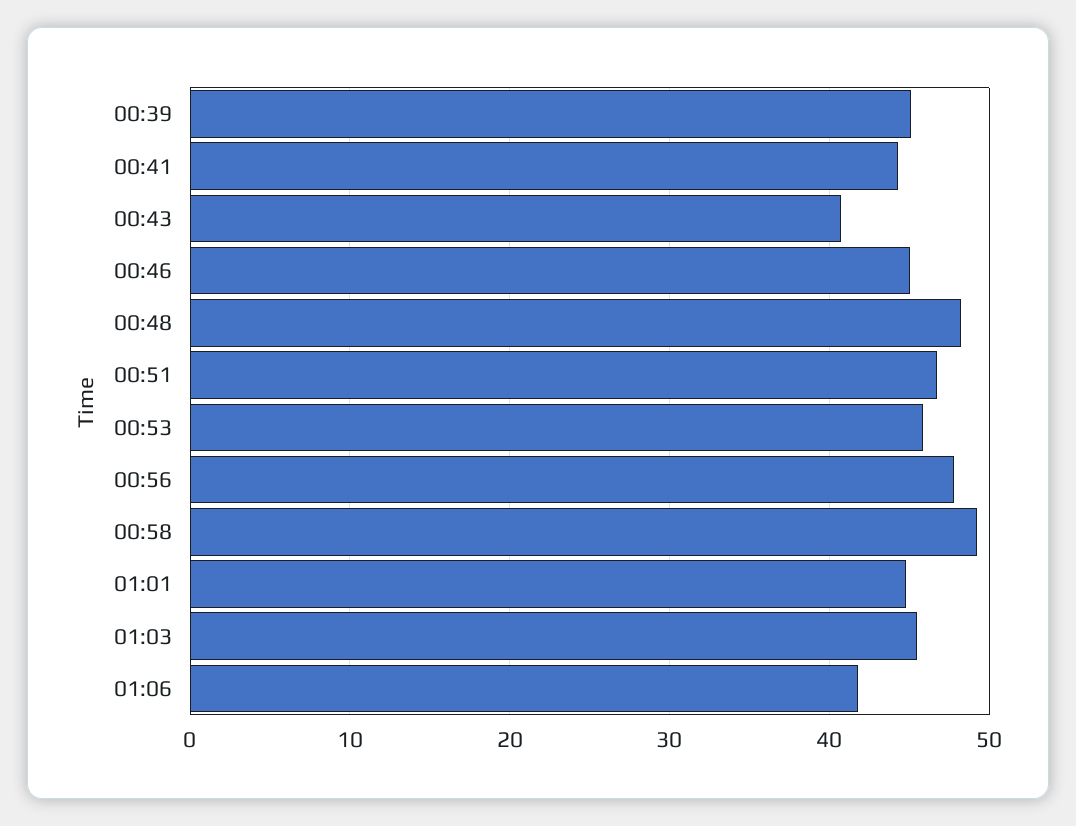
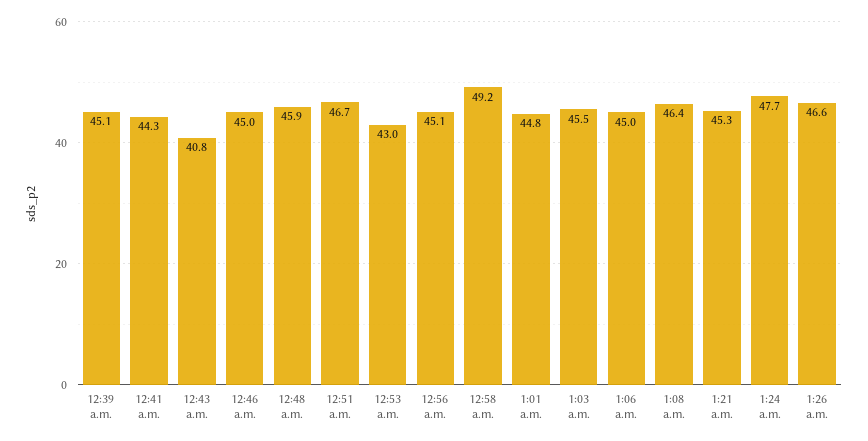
00:48: 48 -> 45.9
00:53: 46 -> 43
00:56: 48 -> 45.1
01:06: 42 -> 45
1:08 a.m.: none -> 46.4
1:21 a.m.: none -> 45.3
1:24 a.m.: none -> 47.7
1:26 a.m.: none -> 46.6

